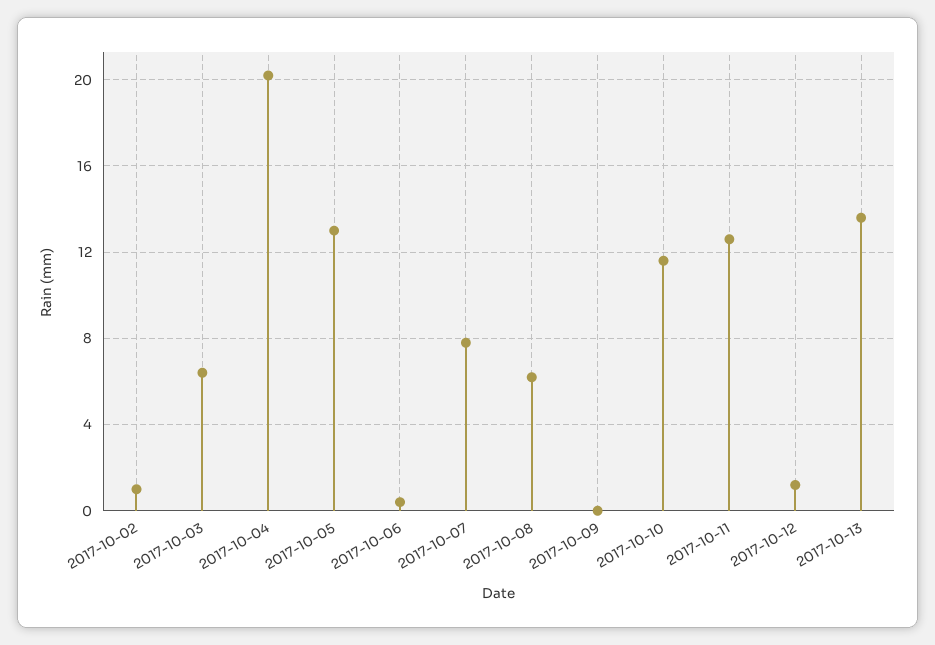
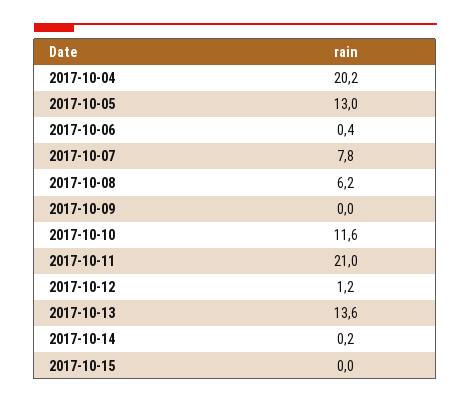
2017-10-02: 1 -> none
2017-10-03: 6.5 -> none
2017-10-11: 12.5 -> 21
2017-10-14: none -> 0.2
2017-10-15: none -> 0

